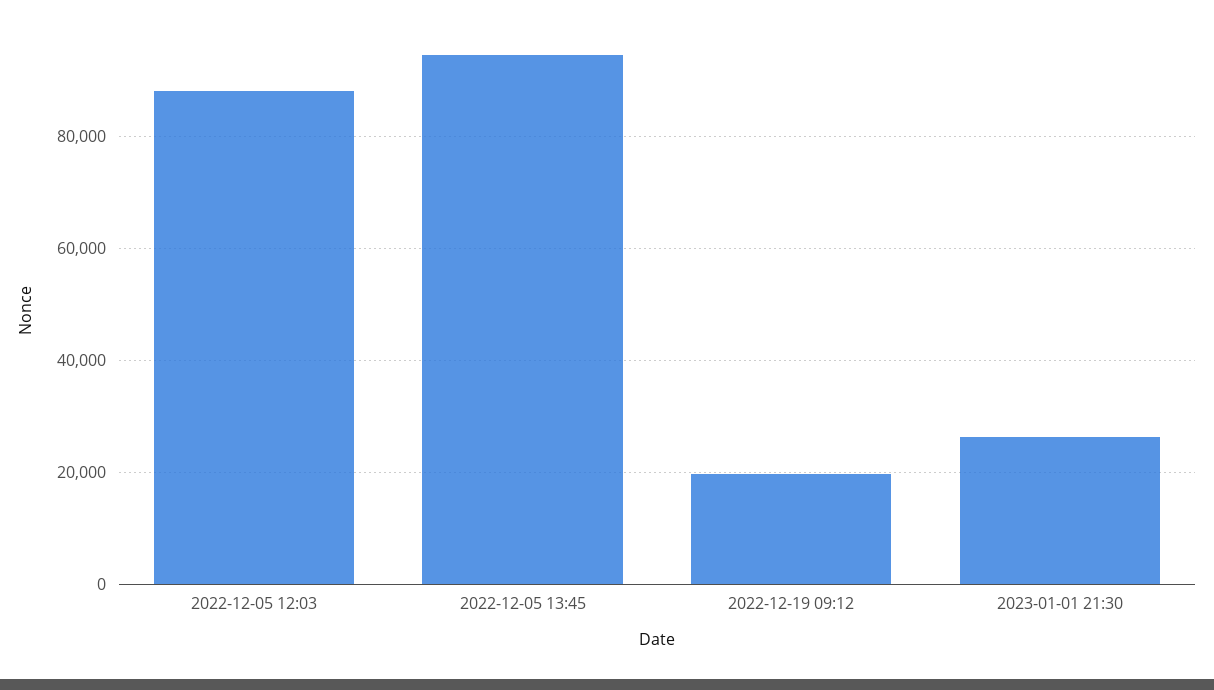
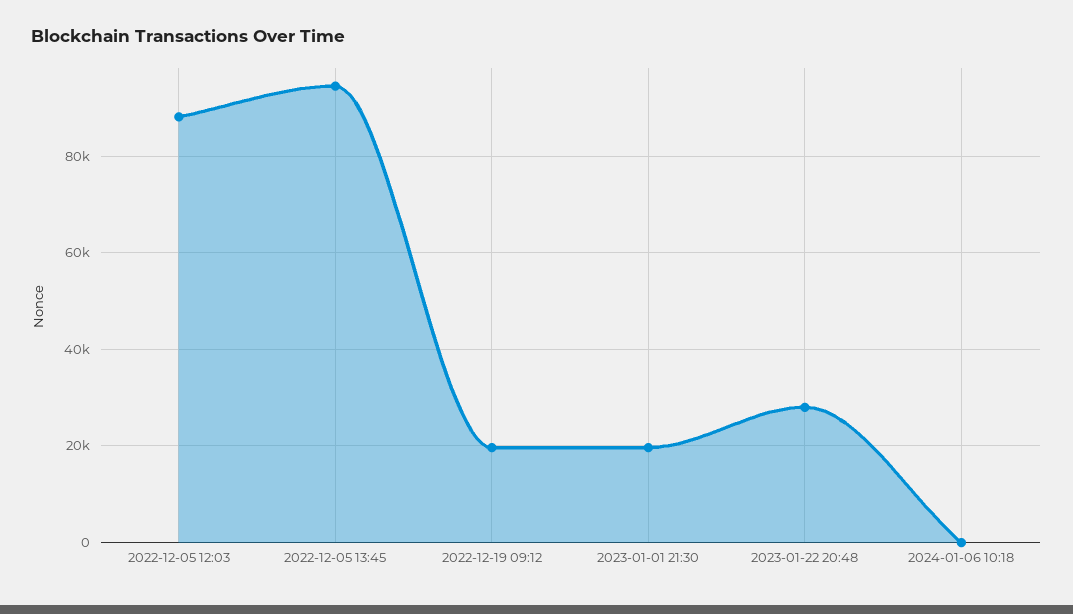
2023-01-01 21:30: 26000 -> 20000
2023-01-22 20:48: none -> 28000
2024-01-06 10:18: none -> 0

